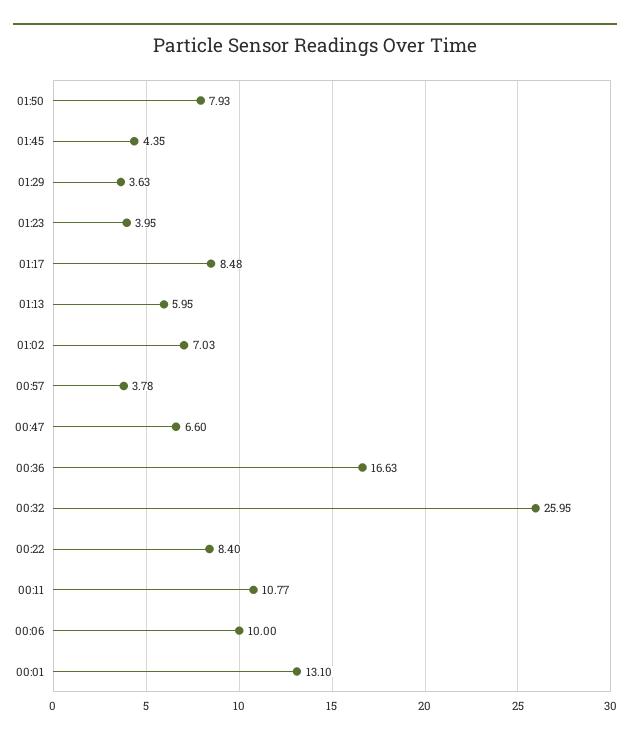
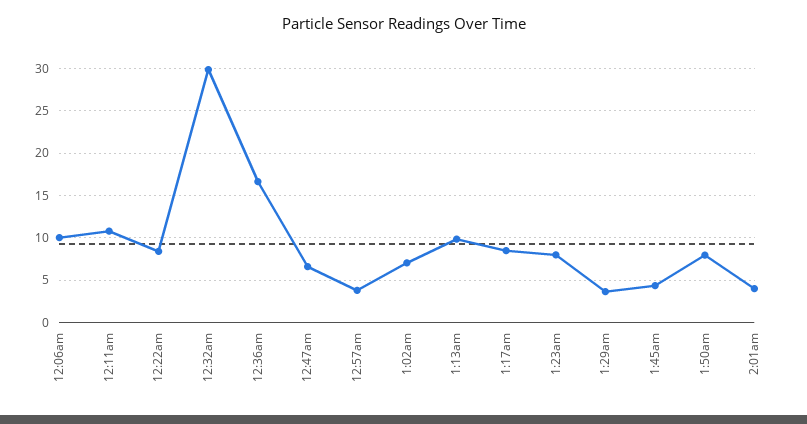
01:23: 3.95 -> 8
01:13: 5.95 -> 10
00:32: 25.95 -> 30
00:01: 13.1 -> none
2:01am: none -> 4

